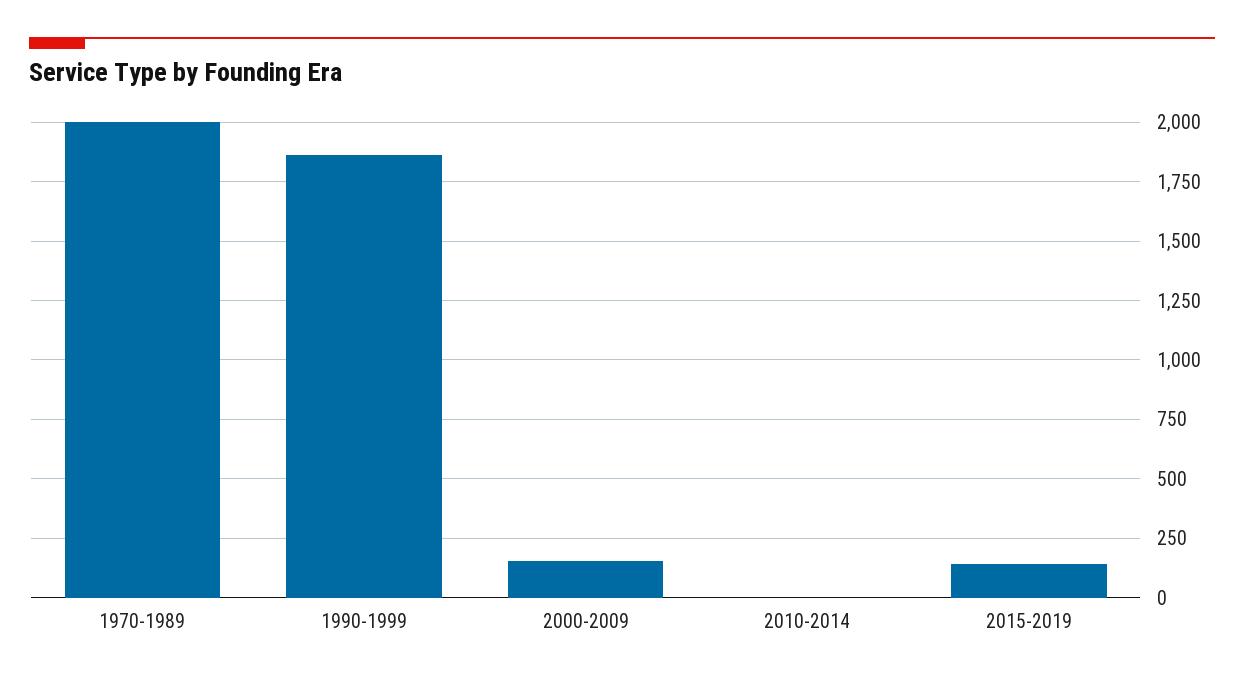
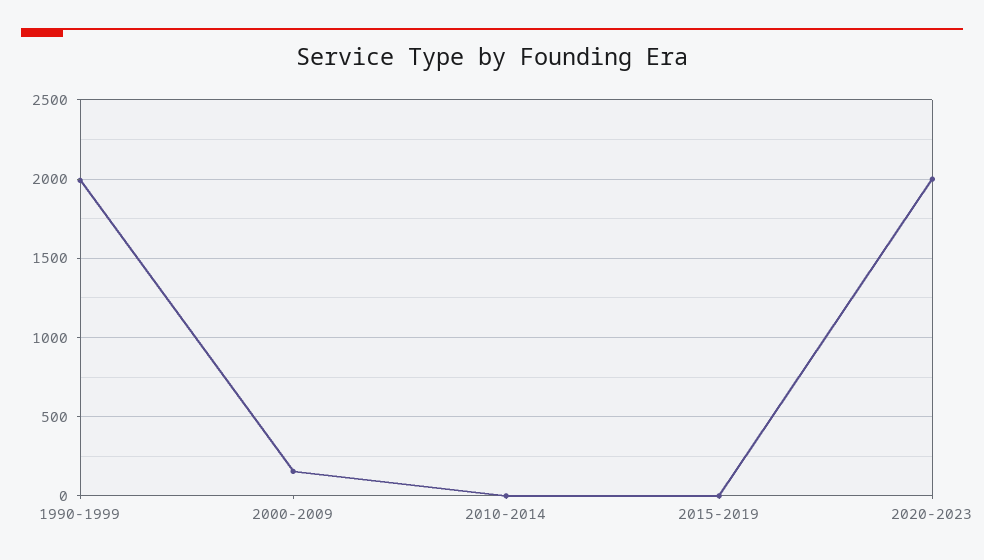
1970-1989: 2000 -> none
1990-1999: 1850 -> 2000
2015-2019: 150 -> 0
2020-2023: none -> 2000

